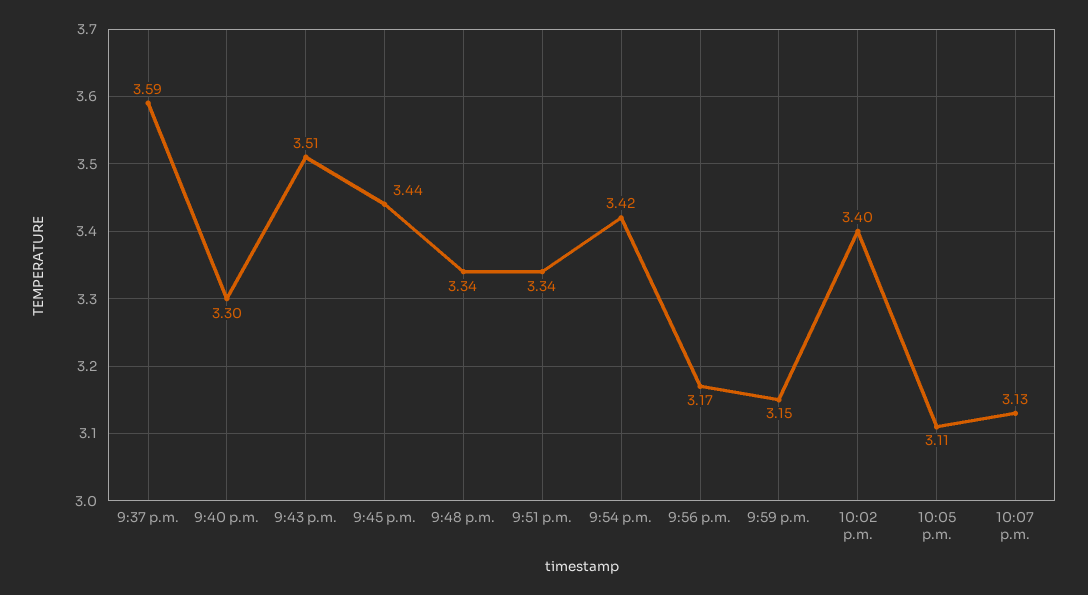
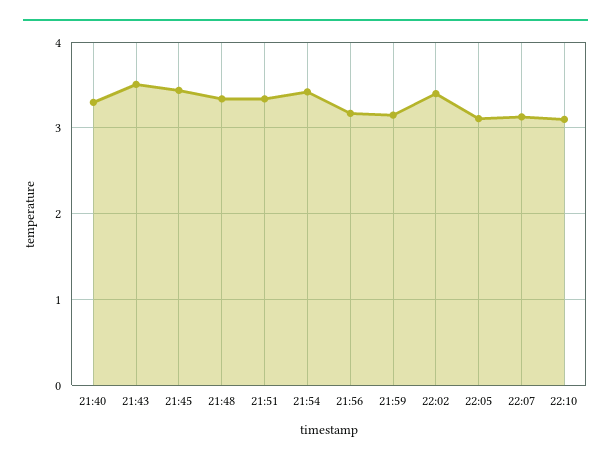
9:37 p.m.: 3.59 -> none
22:10: none -> 3.1

